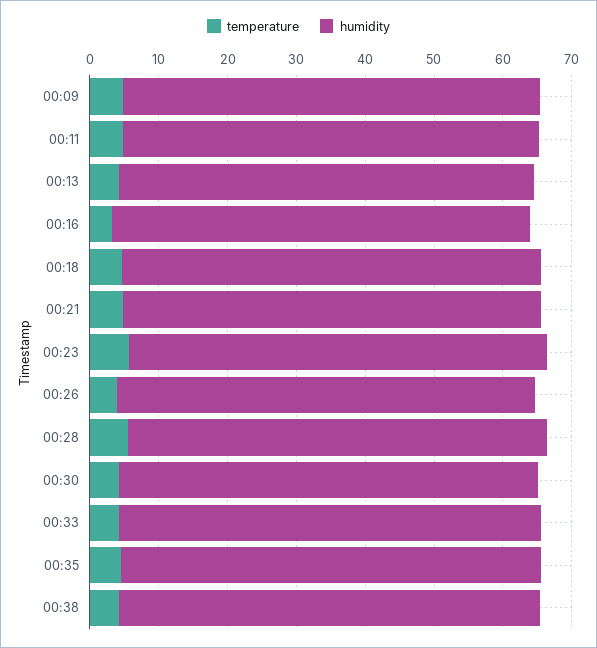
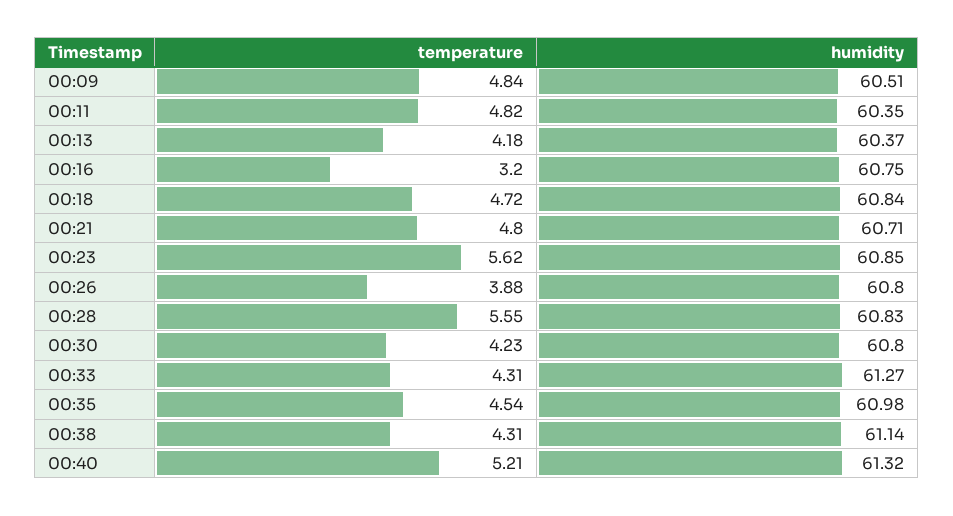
temperature, 00:40: none -> 5.21
humidity, 00:40: none -> 61.32

